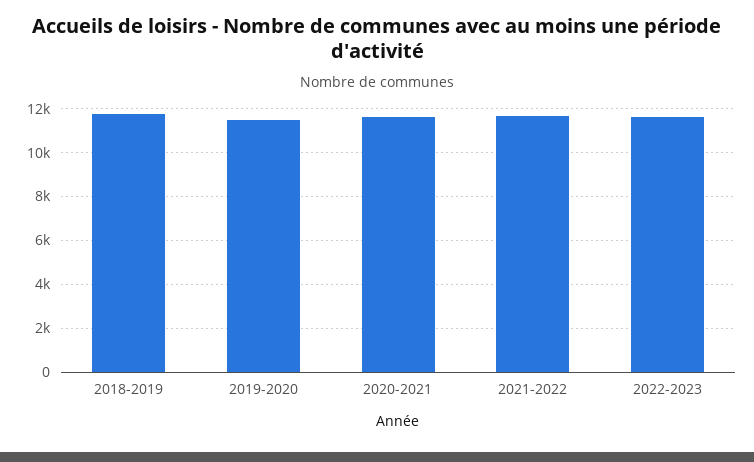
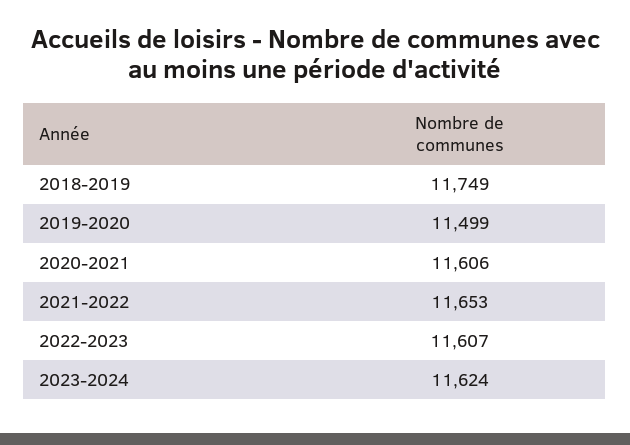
2023-2024: none -> 11624

